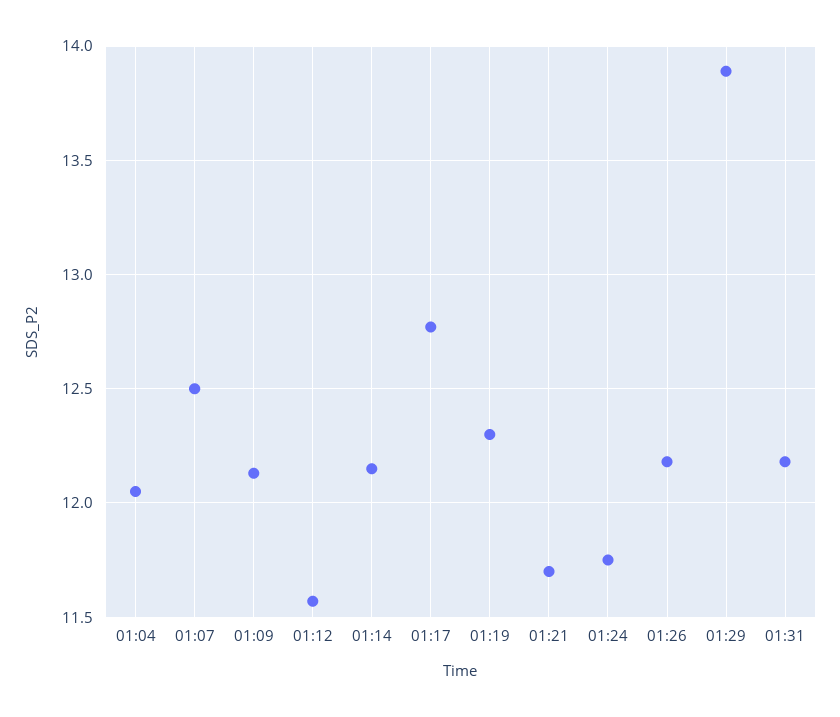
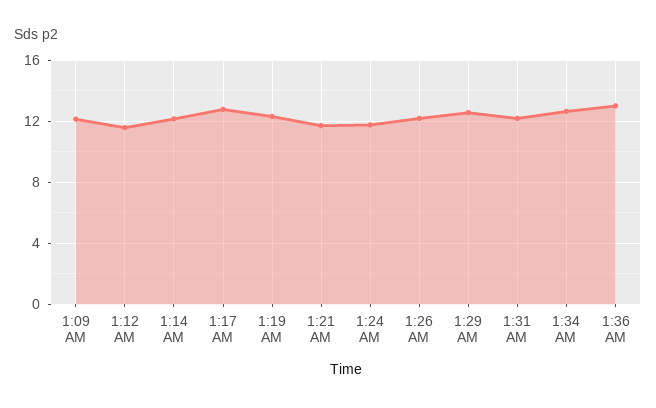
01:04: 12.05 -> none
01:07: 12.5 -> none
01:29: 13.9 -> 12.5
1:34 AM: none -> 12.5
1:36 AM: none -> 13

